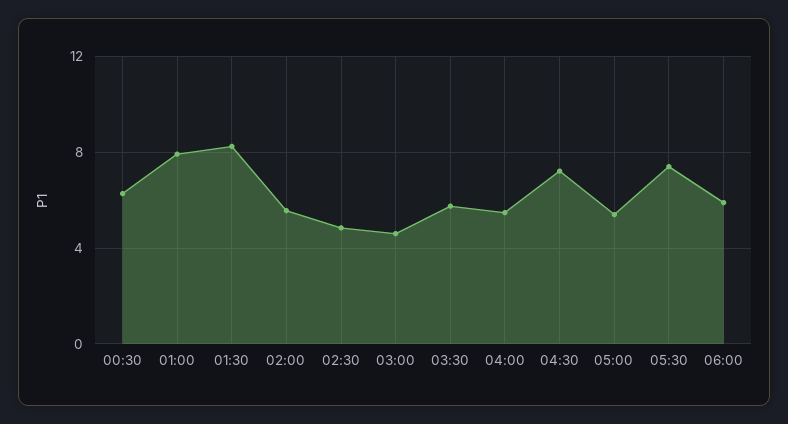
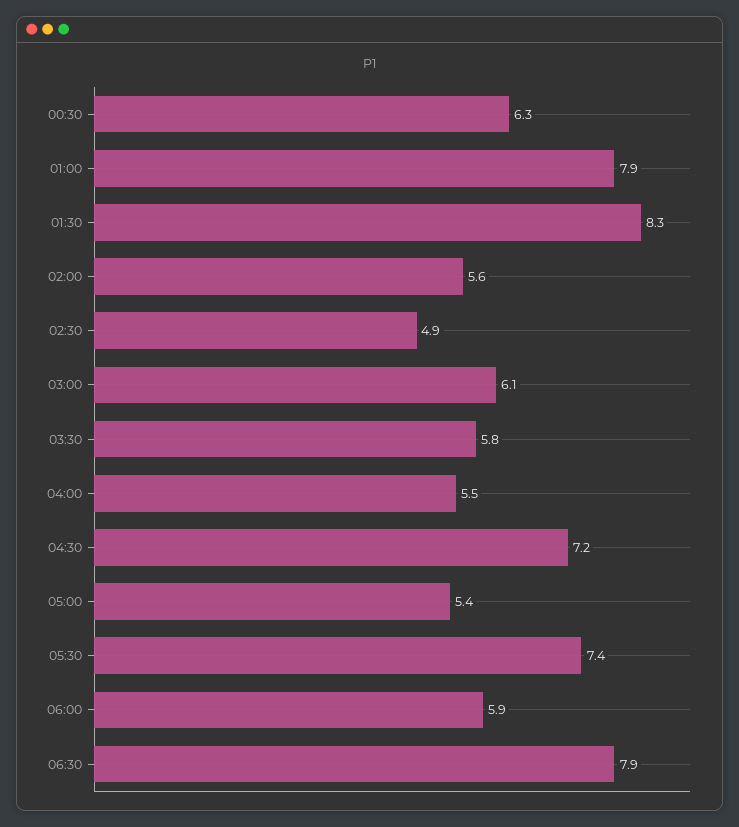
03:00: 4.5 -> 6.1
06:30: none -> 7.9

